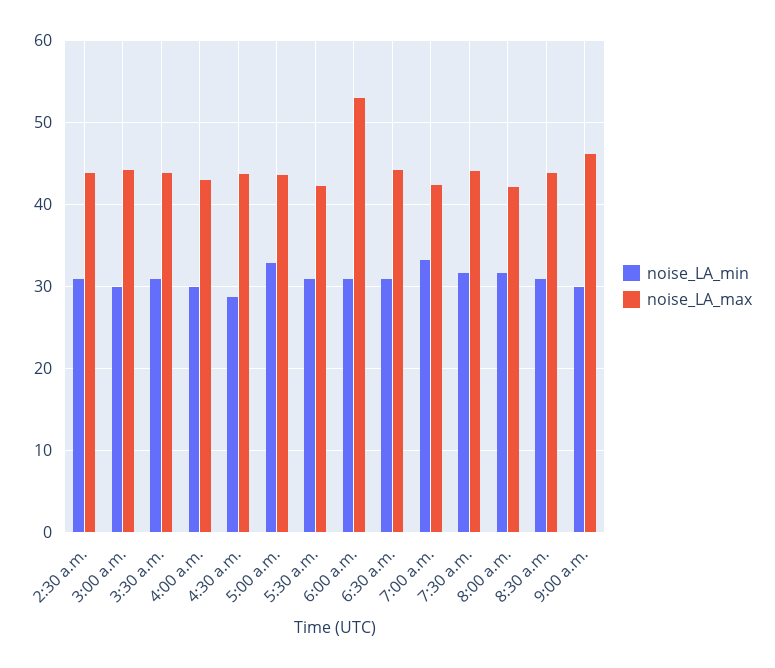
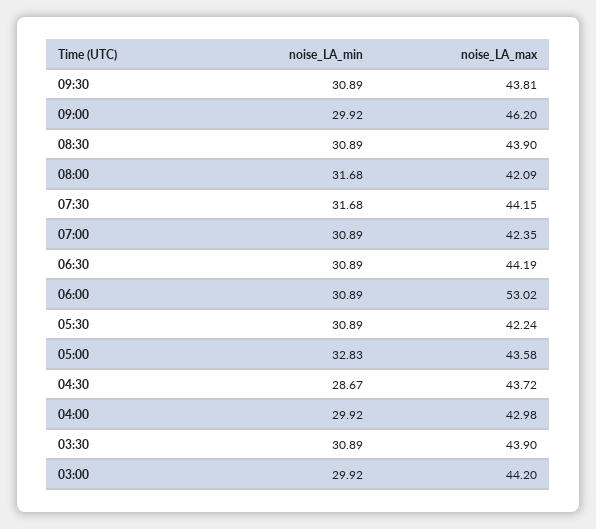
noise_LA_min, 2:30 a.m.: 31 -> none
noise_LA_max, 2:30 a.m.: 44 -> none
noise_LA_min, 7:00 a.m.: 33 -> 30.89
noise_LA_min, 09:30: none -> 30.89
noise_LA_max, 09:30: none -> 43.81

